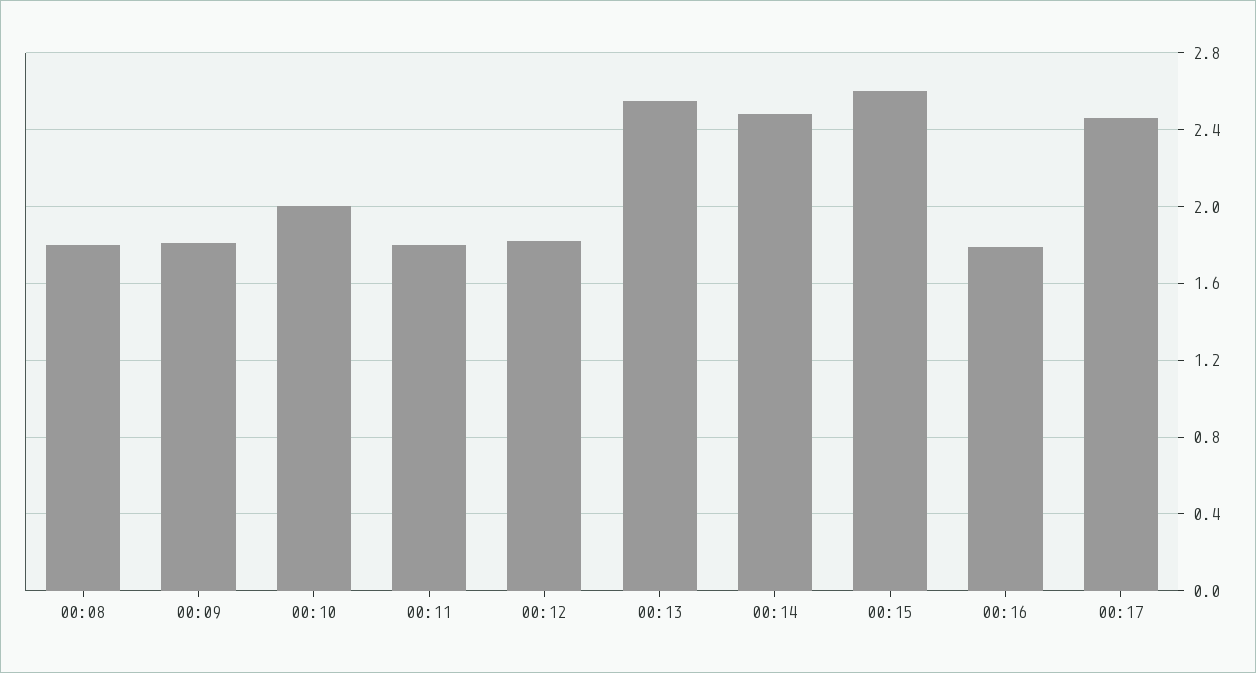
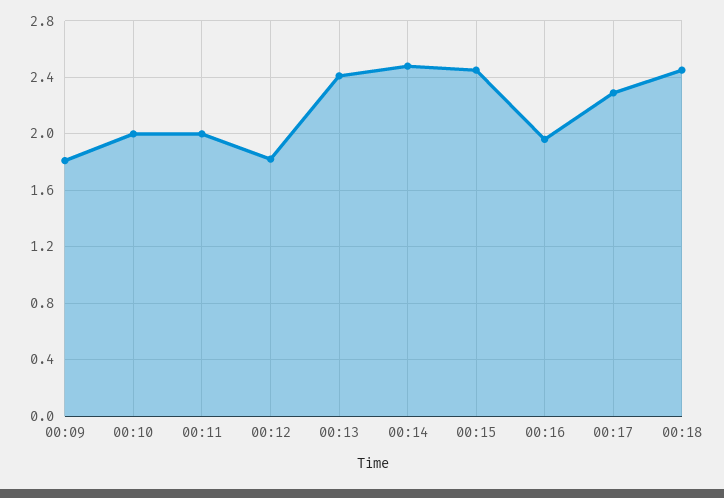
00:08: 1.8 -> none
00:11: 1.8 -> 2
00:13: 2.55 -> 2.4
00:15: 2.6 -> 2.45
00:16: 1.8 -> 1.95
00:17: 2.45 -> 2.3
00:18: none -> 2.45

